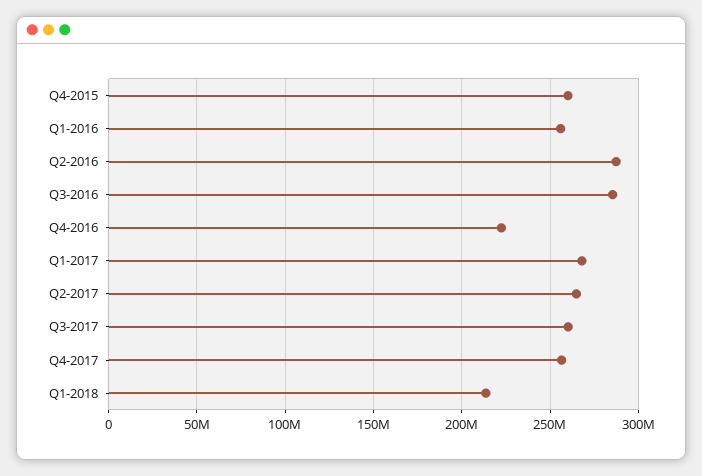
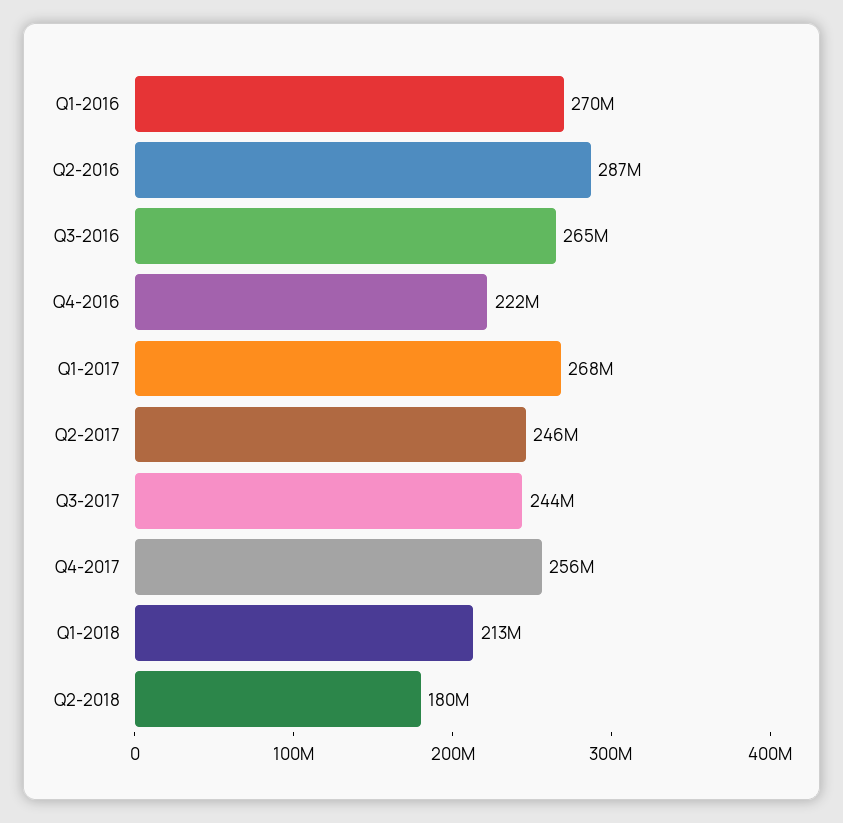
Q4-2015: 260000000 -> none
Q1-2016: 255000000 -> 270000000
Q3-2016: 285000000 -> 265000000
Q2-2017: 265000000 -> 246000000
Q3-2017: 260000000 -> 244000000
Q2-2018: none -> 180000000

